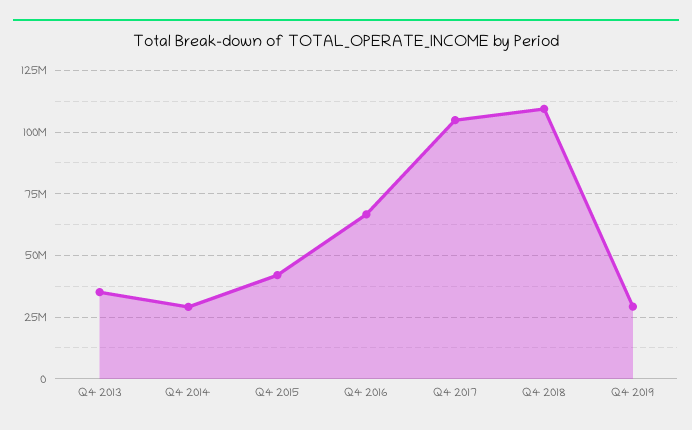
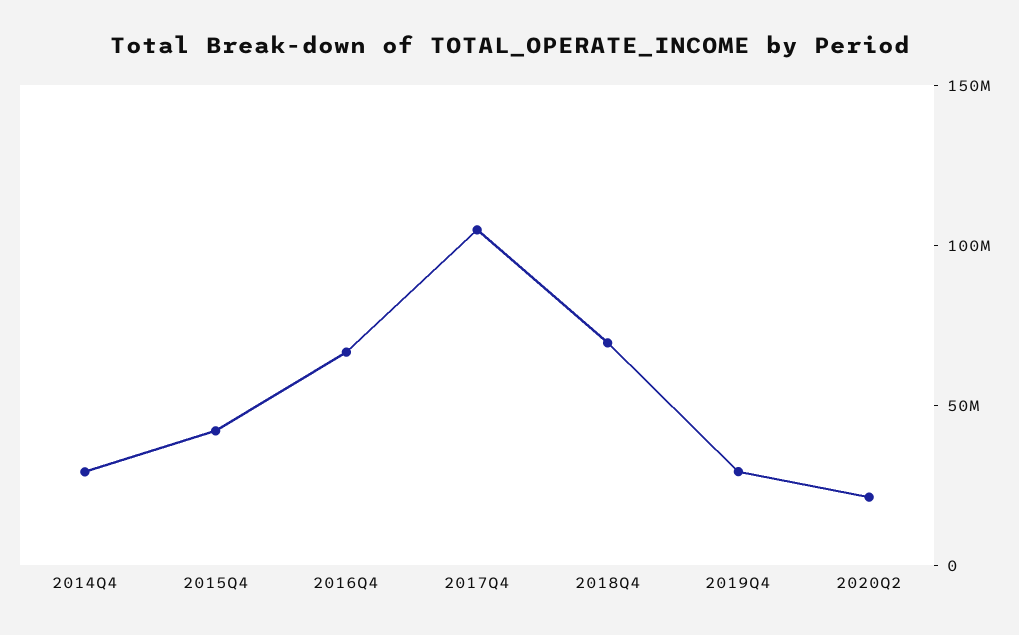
Q4 2013: 35000000 -> none
Q4 2018: 110000000 -> 70000000
2020Q2: none -> 20000000

